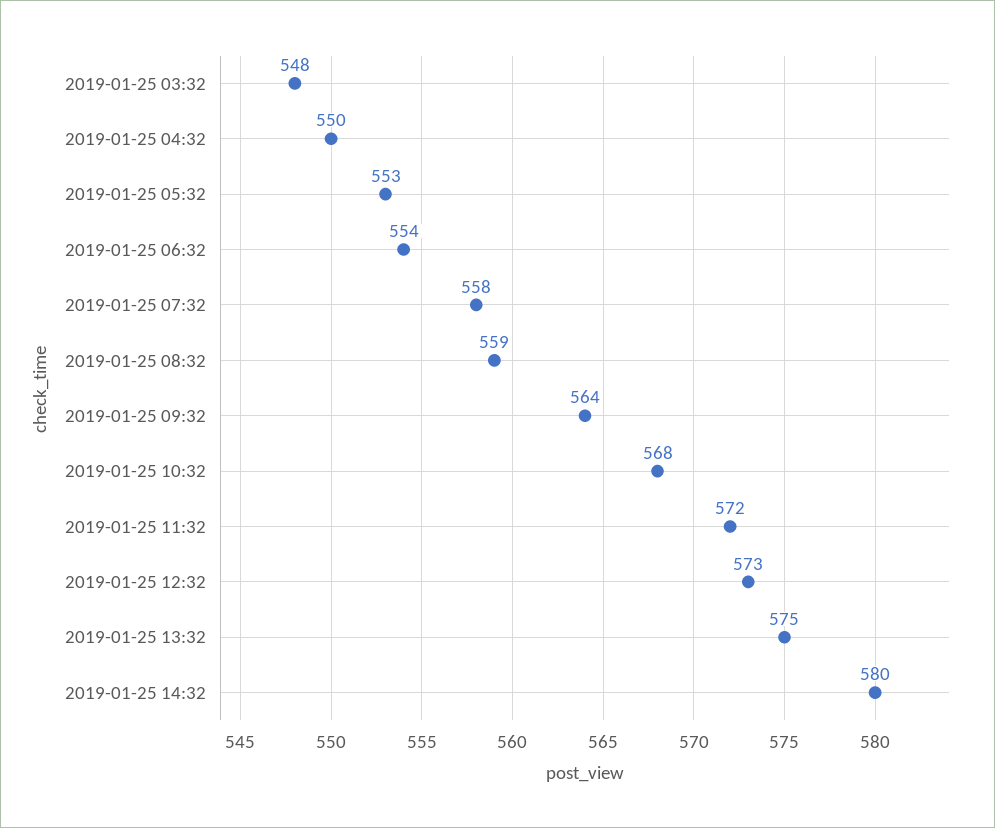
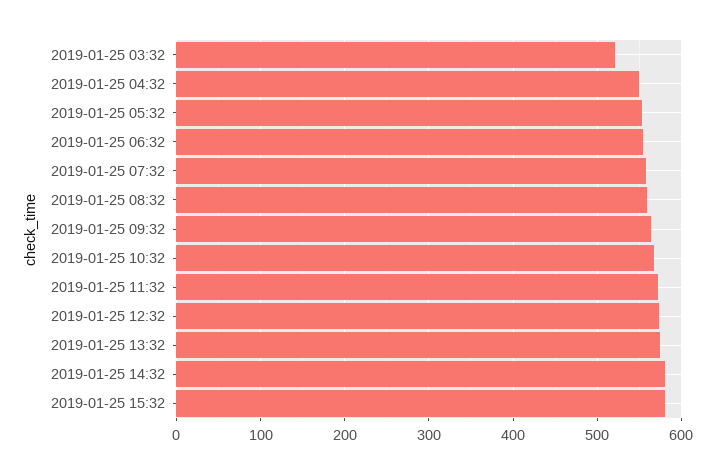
2019-01-25 03:32: 548 -> 520
2019-01-25 15:32: none -> 580

